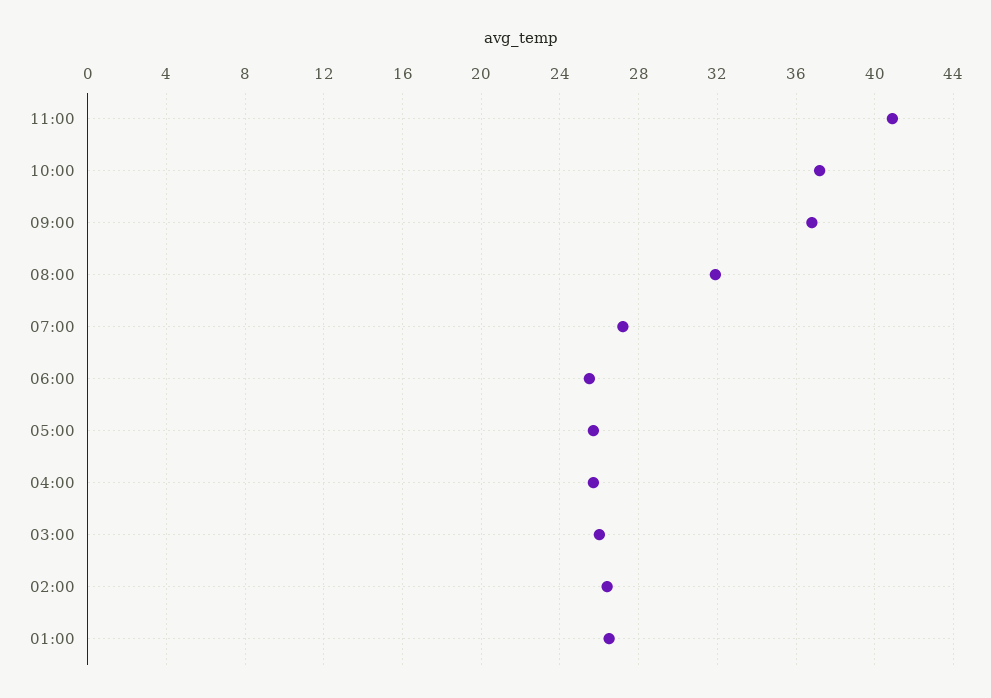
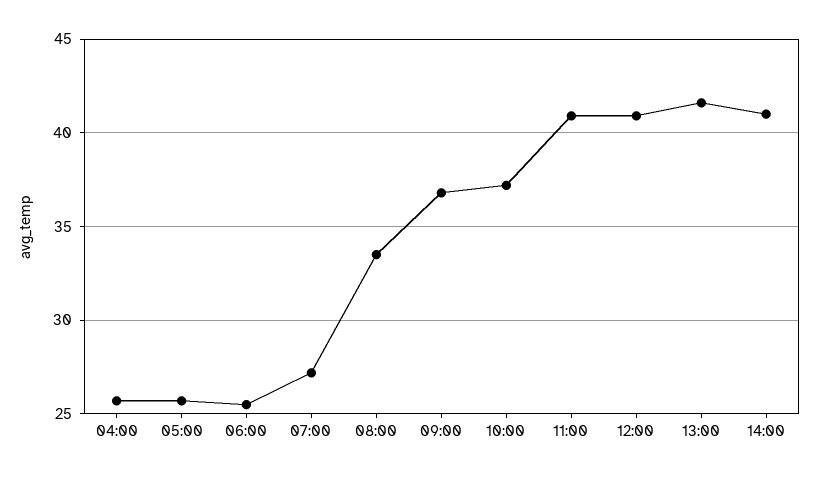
08:00: 32 -> 33.5
03:00: 26 -> none
02:00: 26.5 -> none
01:00: 26.5 -> none
12:00: none -> 41
13:00: none -> 41.5
14:00: none -> 41

